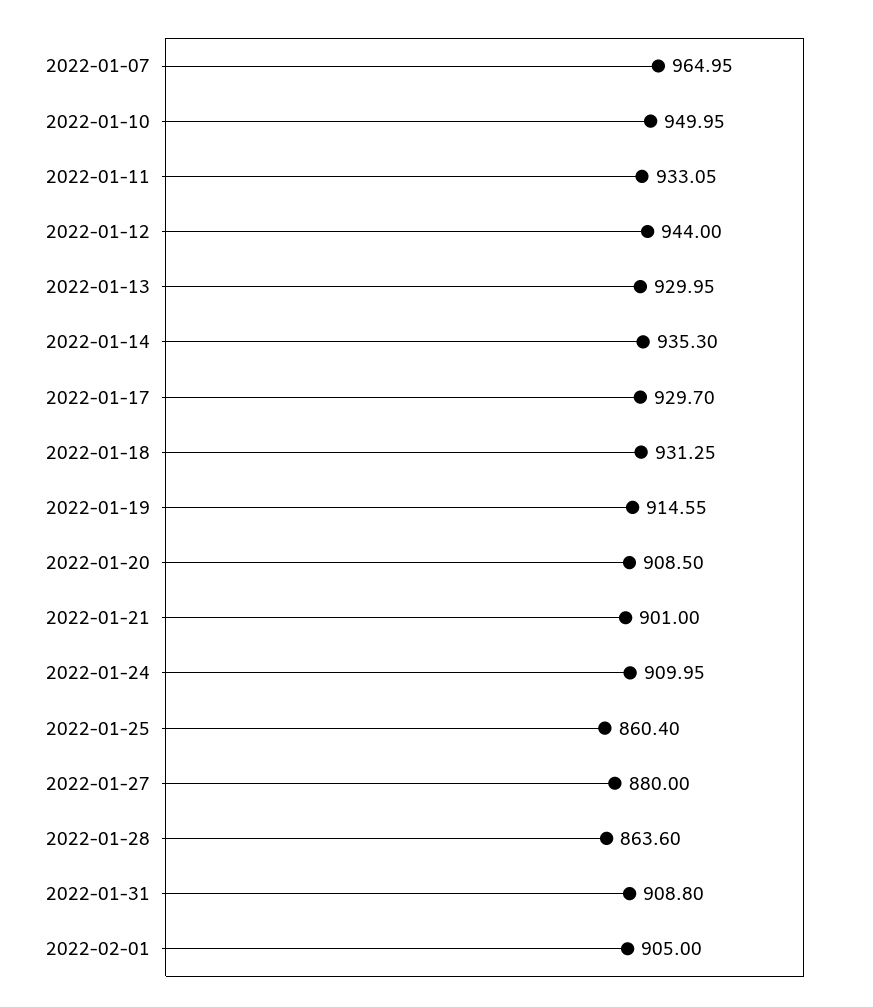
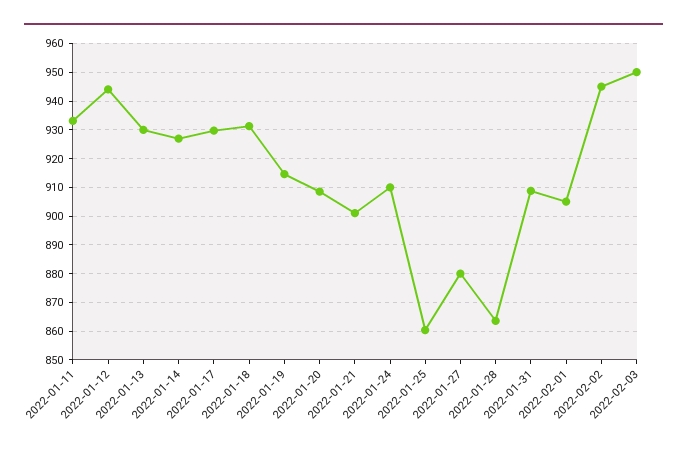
2022-01-07: 964.95 -> none
2022-01-10: 949.95 -> none
2022-01-14: 935.3 -> 927.5
2022-02-02: none -> 945
2022-02-03: none -> 950

